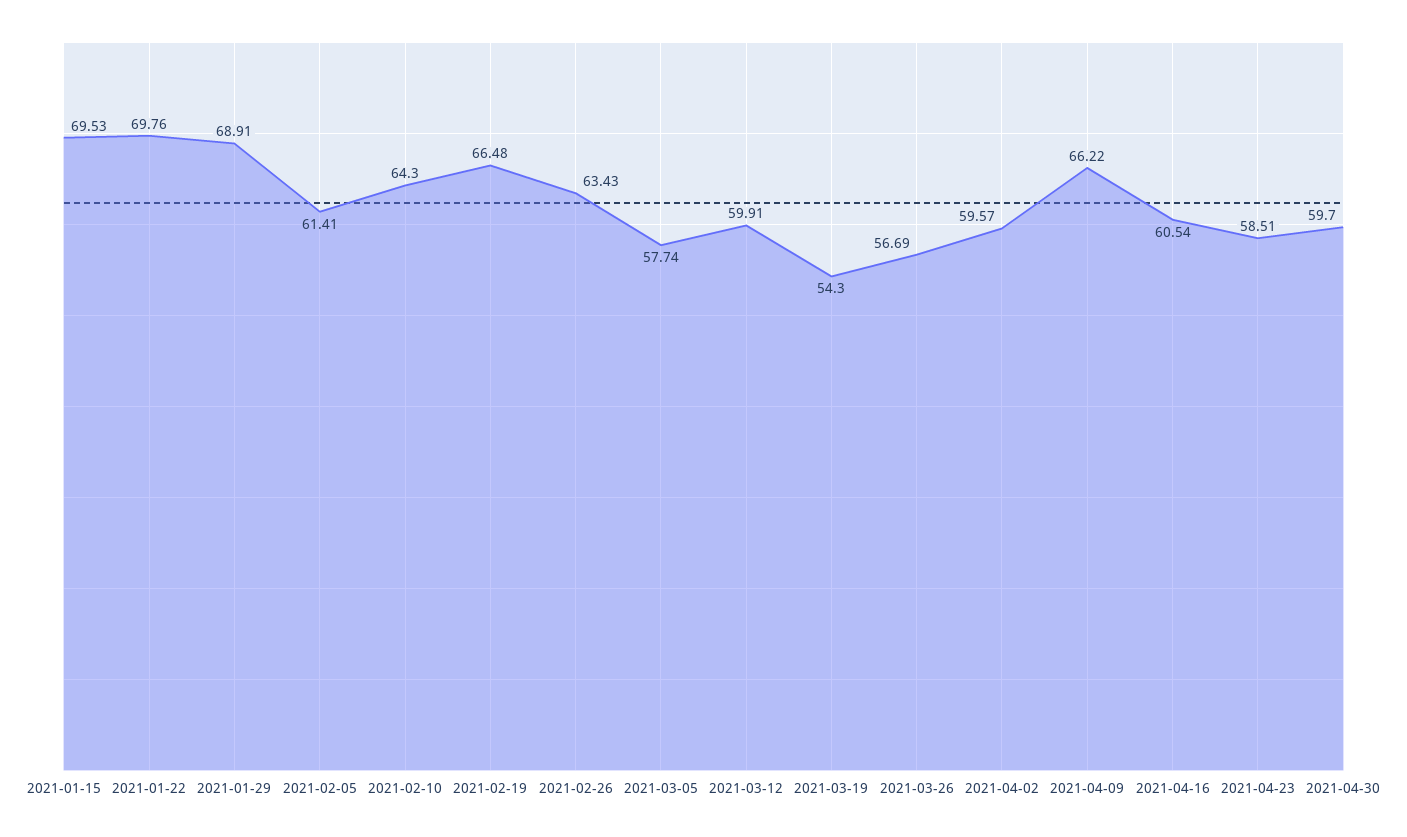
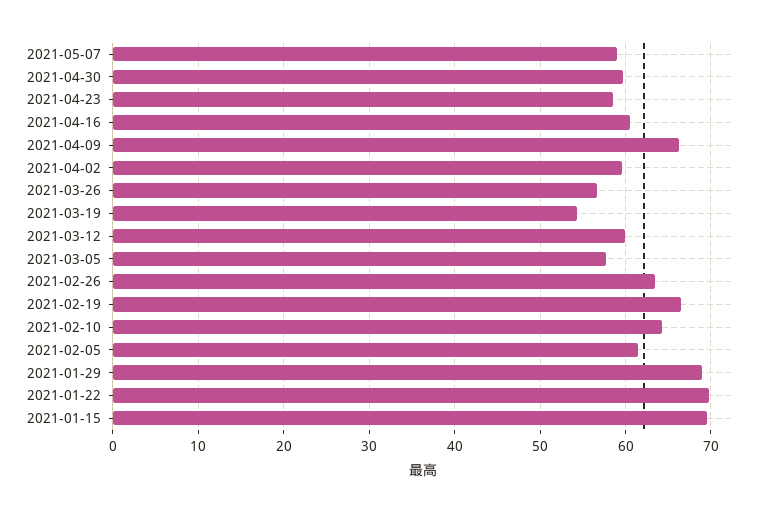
2021-05-07: none -> 59

